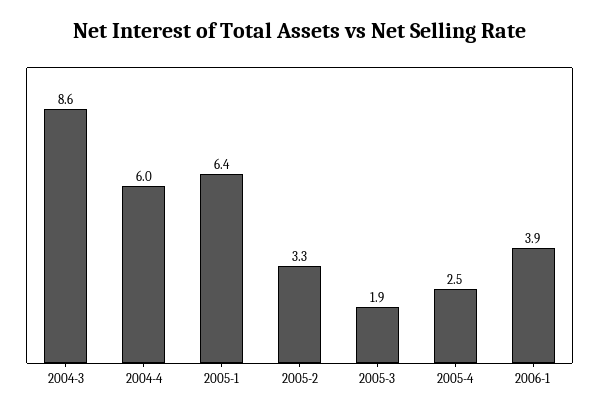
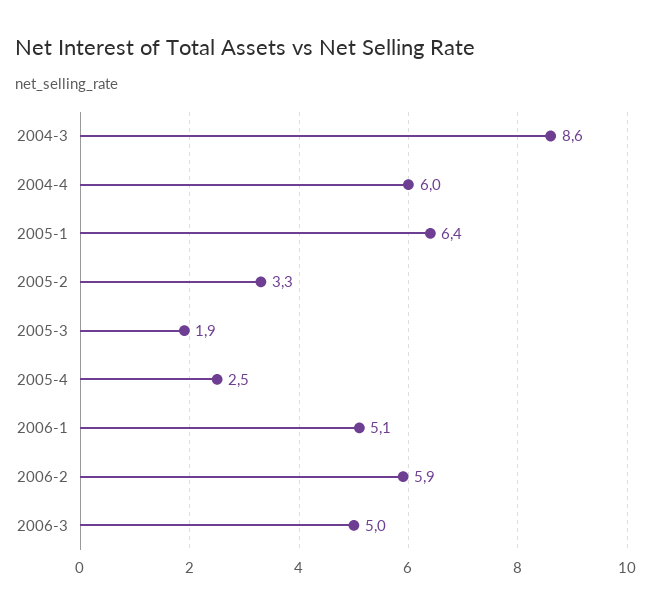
2006-1: 3.9 -> 5.1
2006-2: none -> 5.9
2006-3: none -> 5

